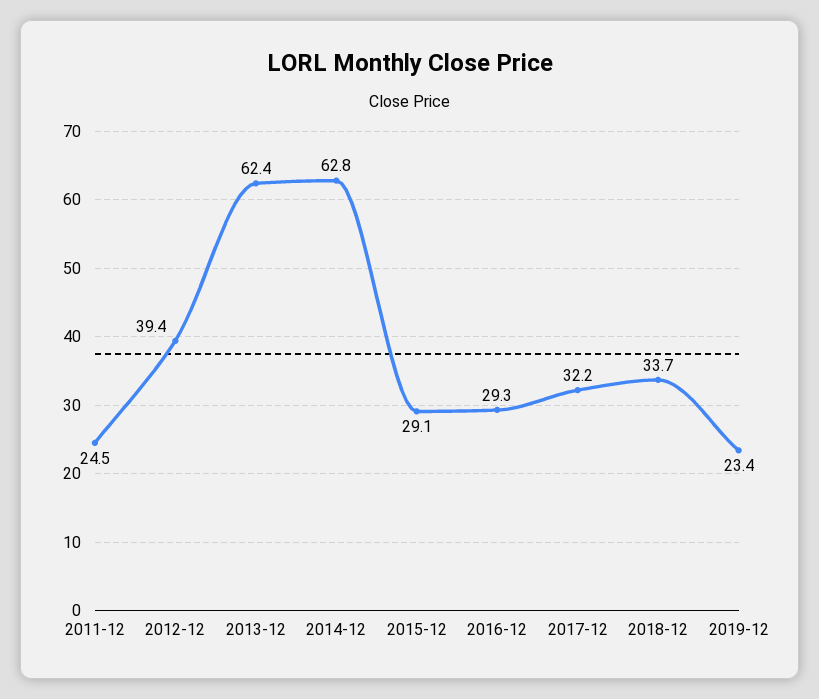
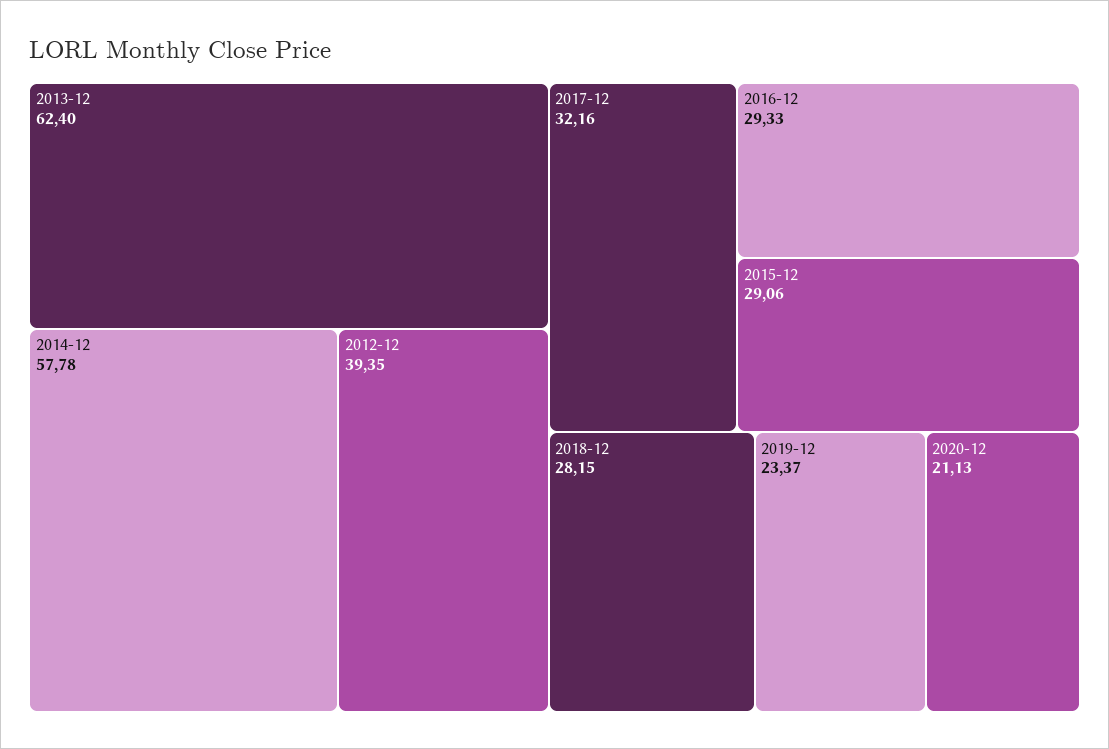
2011-12: 24.5 -> none
2014-12: 62.8 -> 57.78
2018-12: 33.7 -> 28.15
2020-12: none -> 21.13

